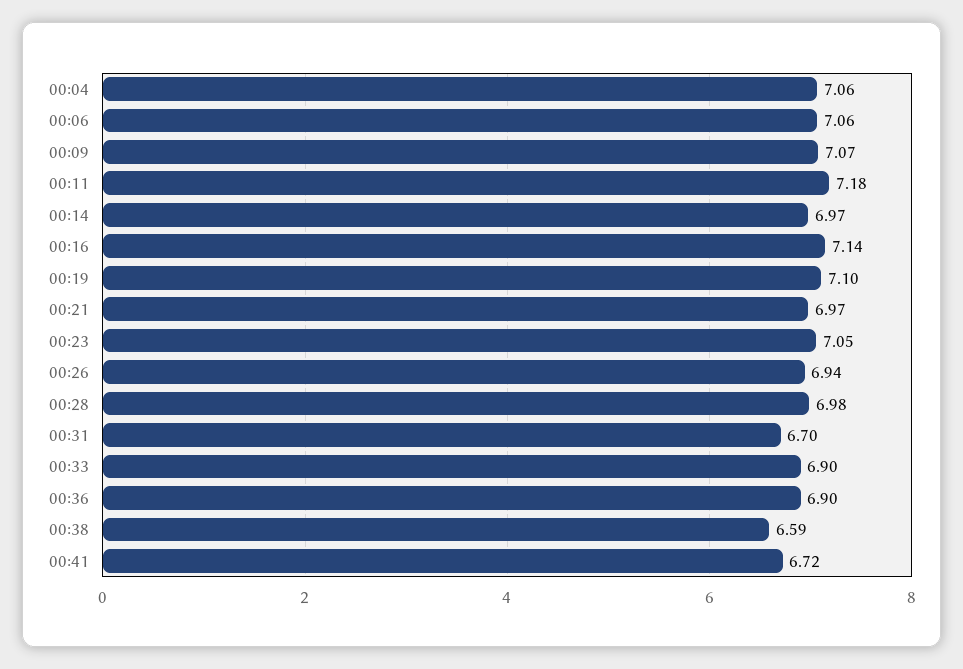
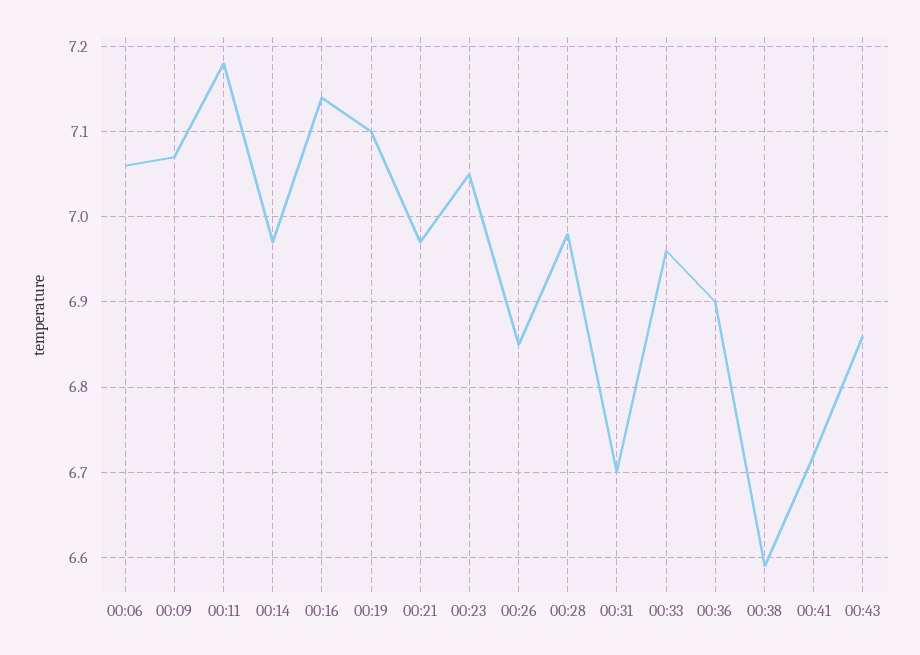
00:04: 7.06 -> none
00:26: 6.94 -> 6.85
00:33: 6.9 -> 6.96
00:43: none -> 6.86

